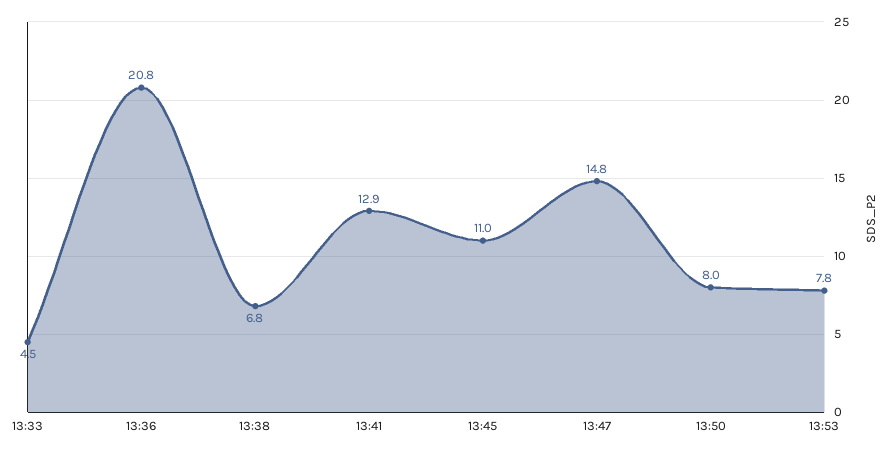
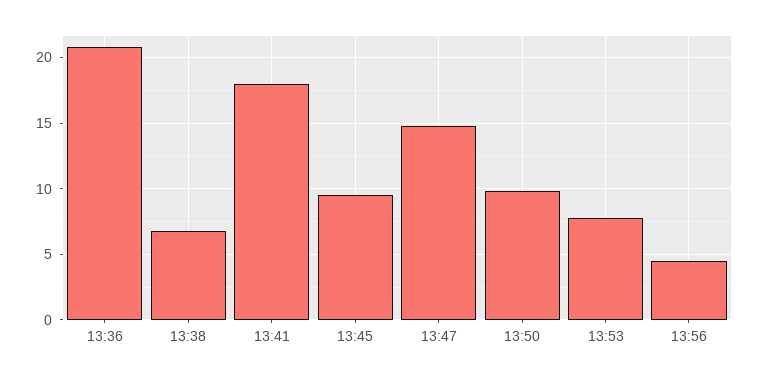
13:33: 4.5 -> none
13:41: 12.9 -> 18
13:45: 11 -> 9.5
13:50: 8 -> 10
13:56: none -> 4.5

